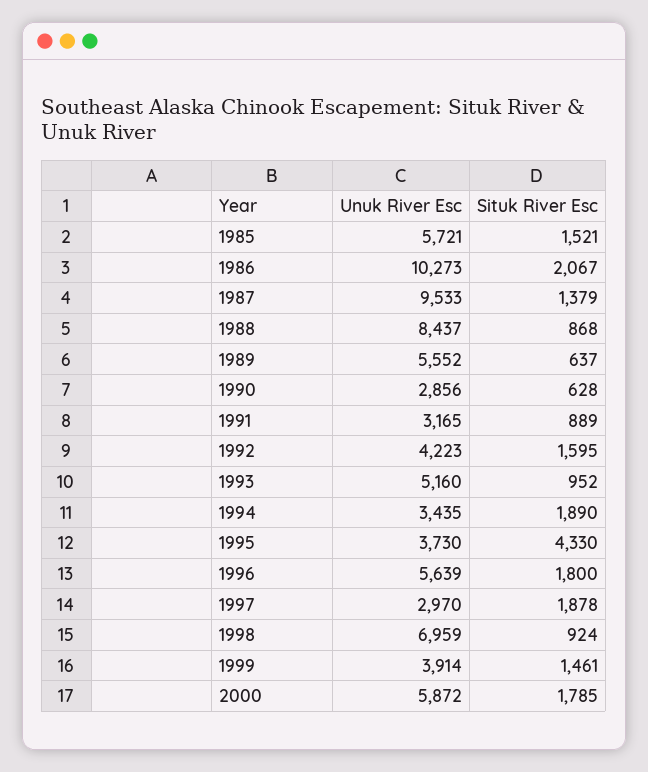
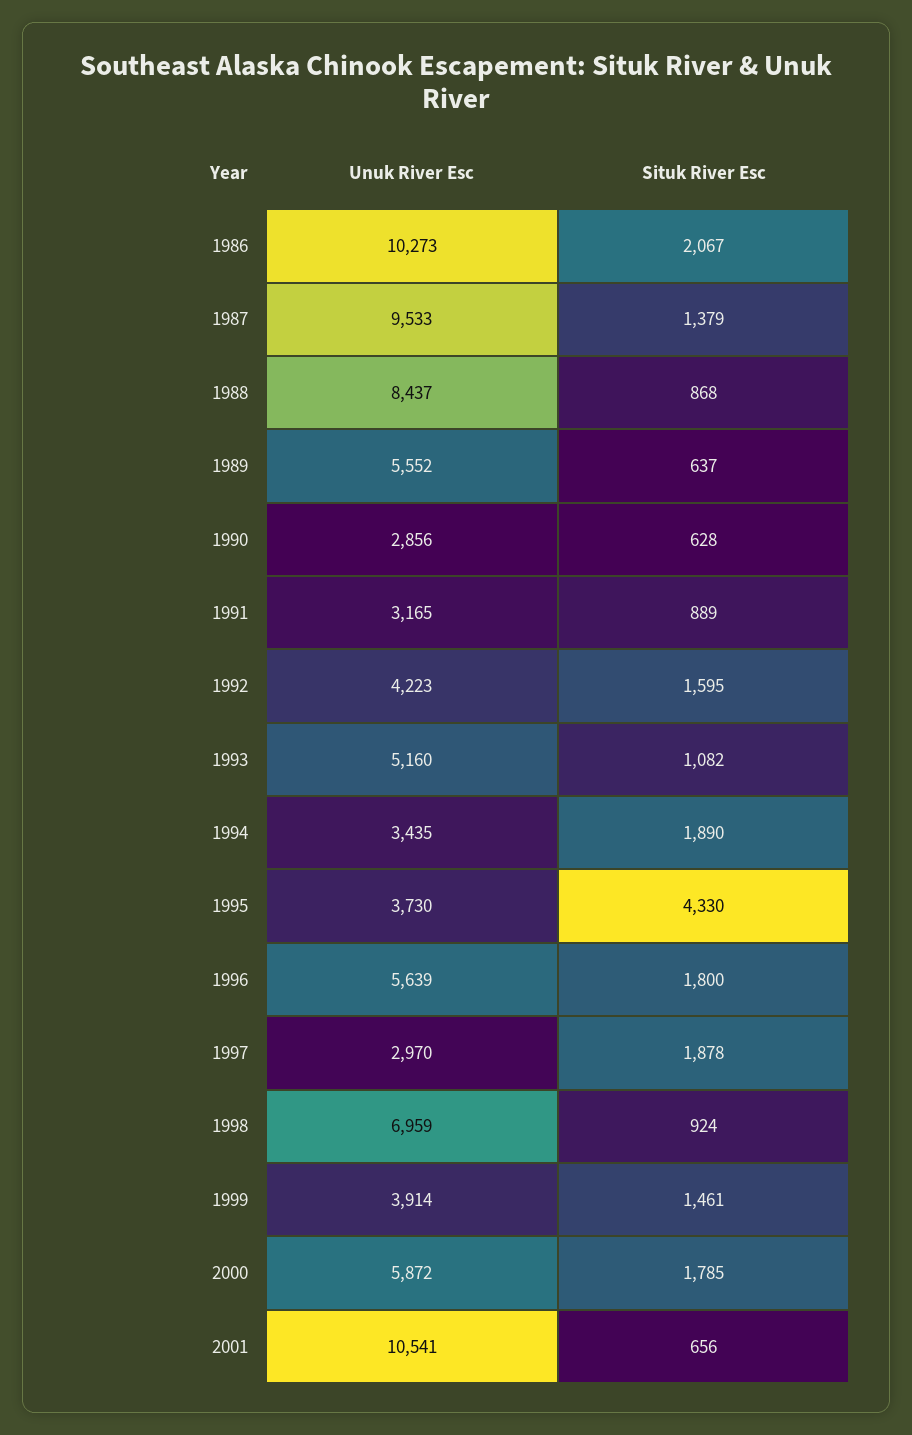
Unuk River Esc, 1985: 5721 -> none
Situk River Esc, 1985: 1521 -> none
Situk River Esc, 1993: 952 -> 1082
Unuk River Esc, 2001: none -> 10541
Situk River Esc, 2001: none -> 656

